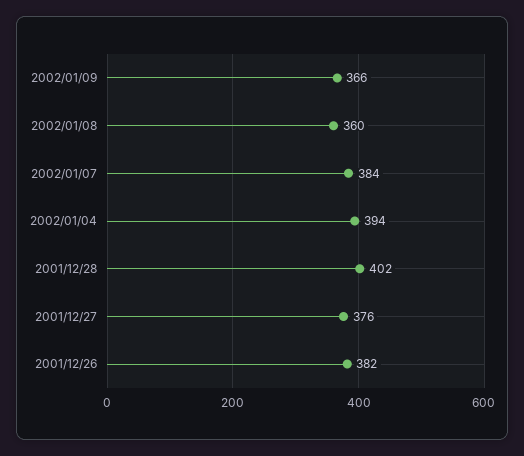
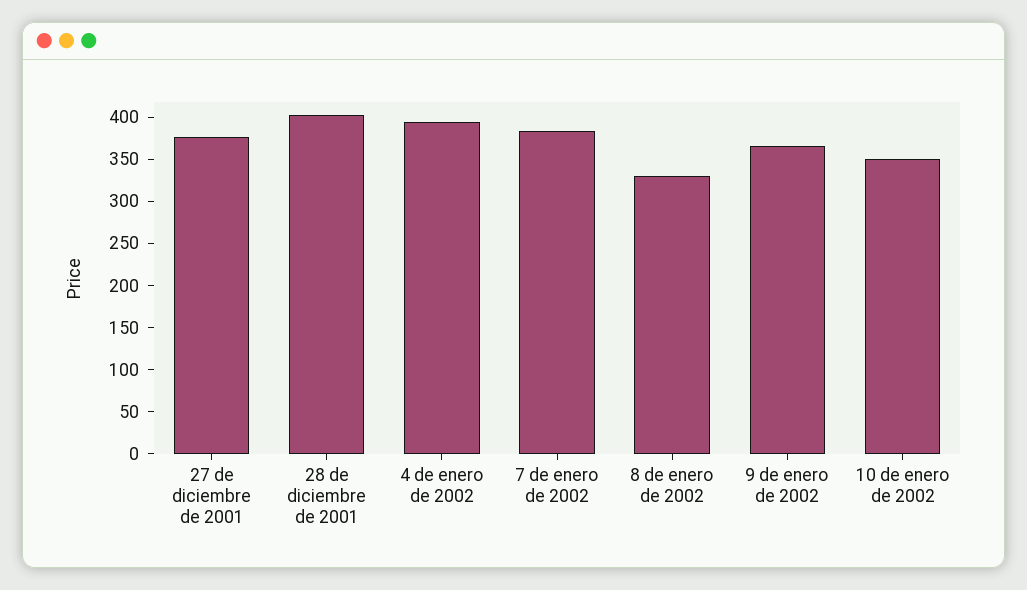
2002/01/08: 360 -> 330
2001/12/26: 382 -> none
10 de enero de 2002: none -> 350

